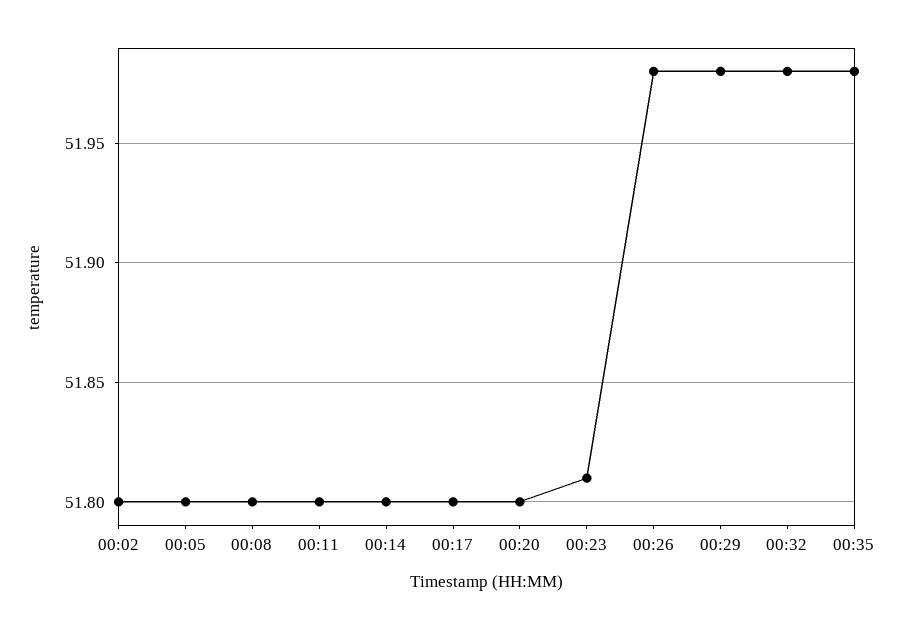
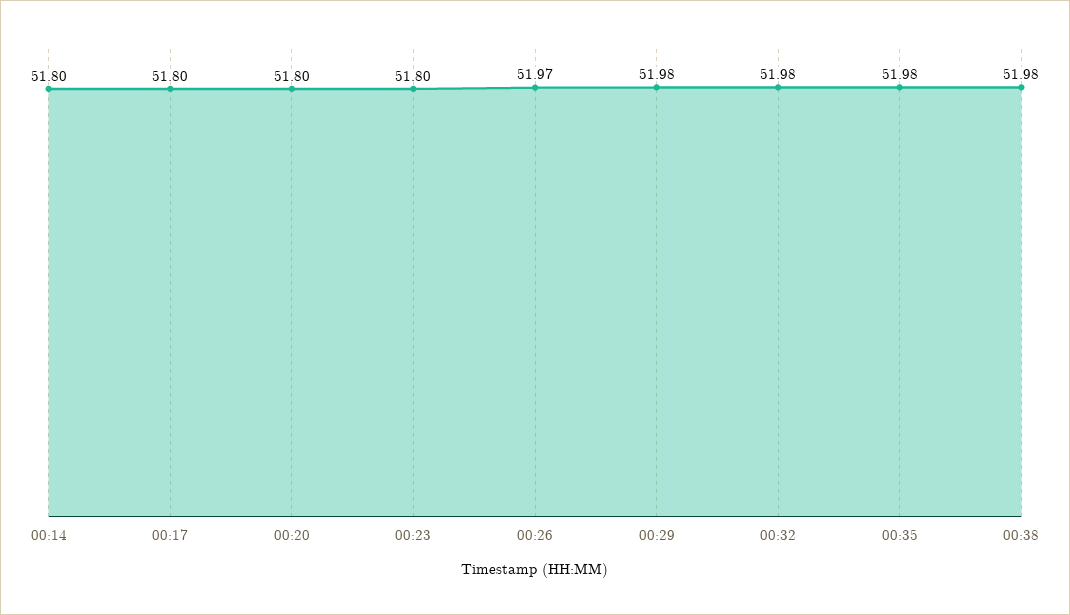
00:02: 51.8 -> none
00:05: 51.8 -> none
00:08: 51.8 -> none
00:11: 51.8 -> none
00:23: 51.81 -> 51.8
00:26: 51.98 -> 51.97
00:38: none -> 51.98

